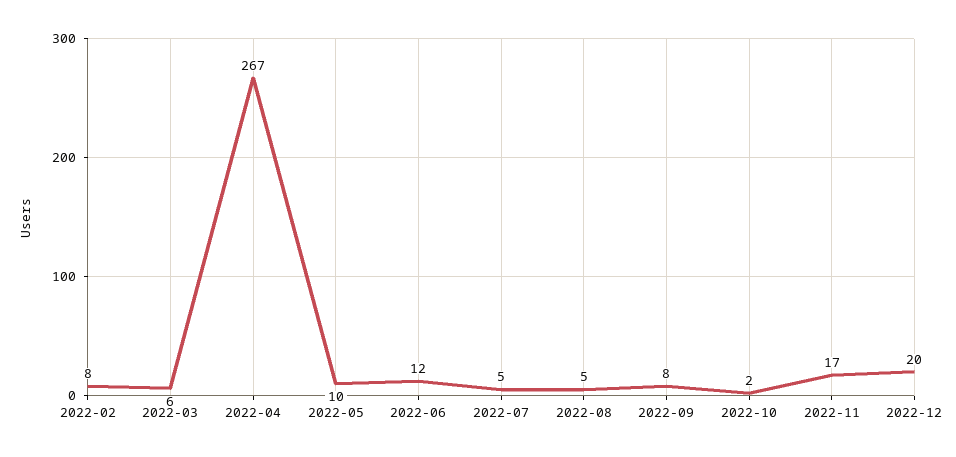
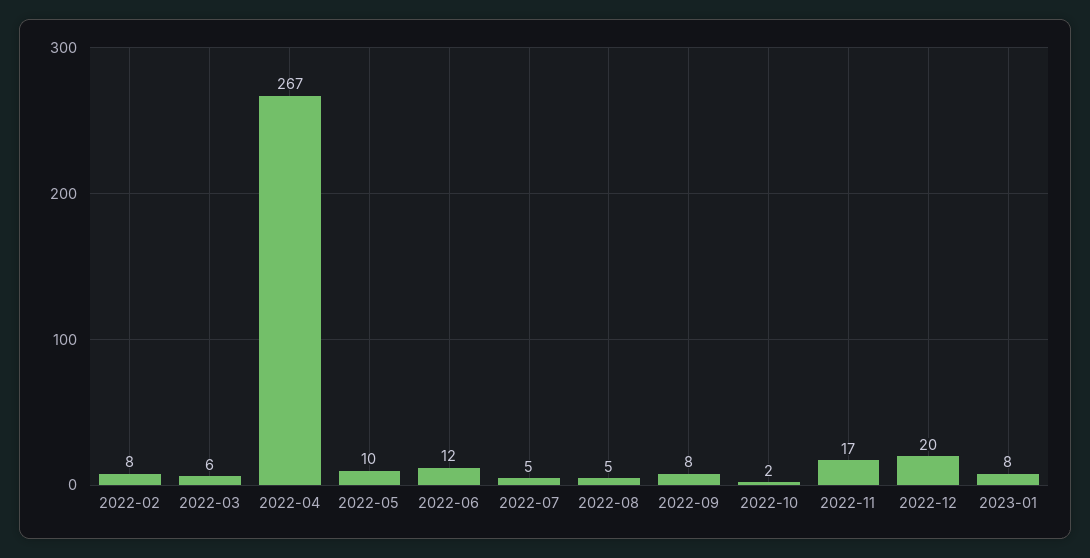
2023-01: none -> 8

